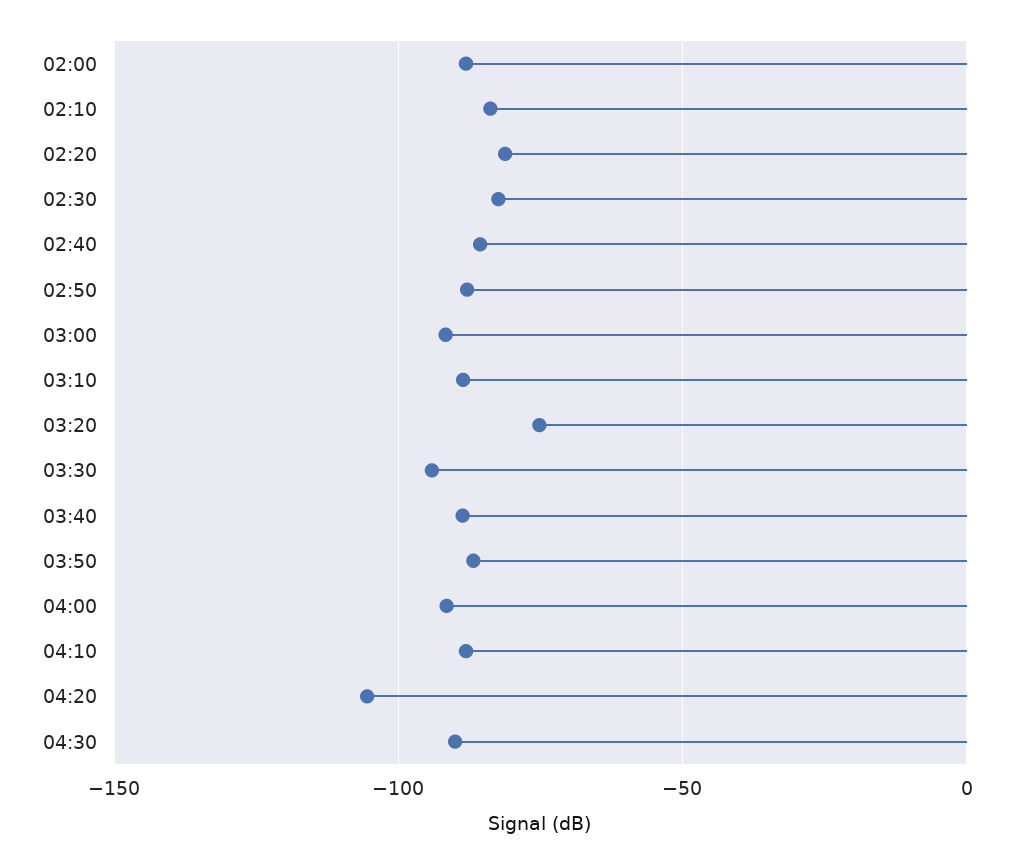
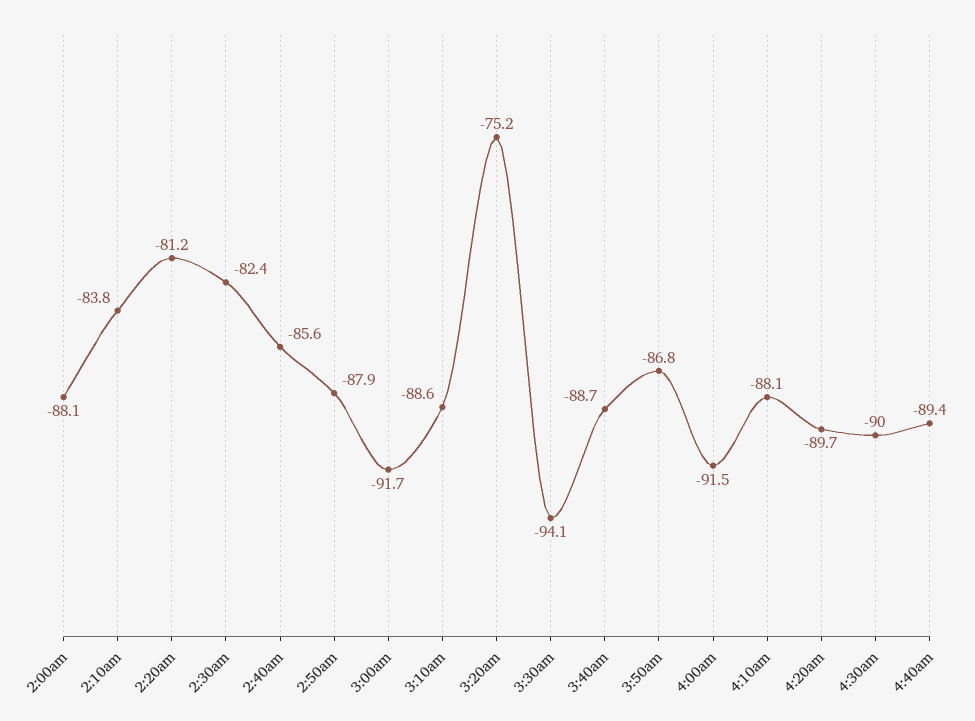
04:20: -105 -> -89.7
4:40am: none -> -89.4

